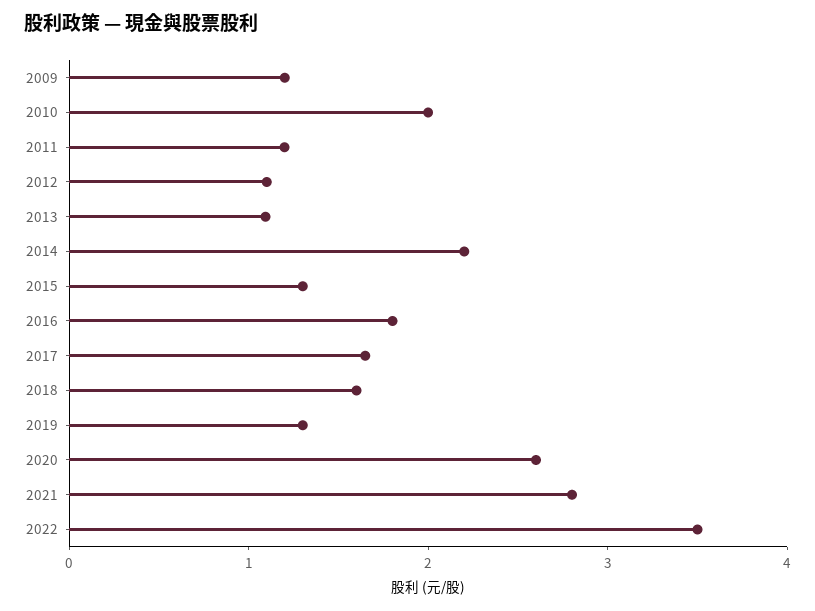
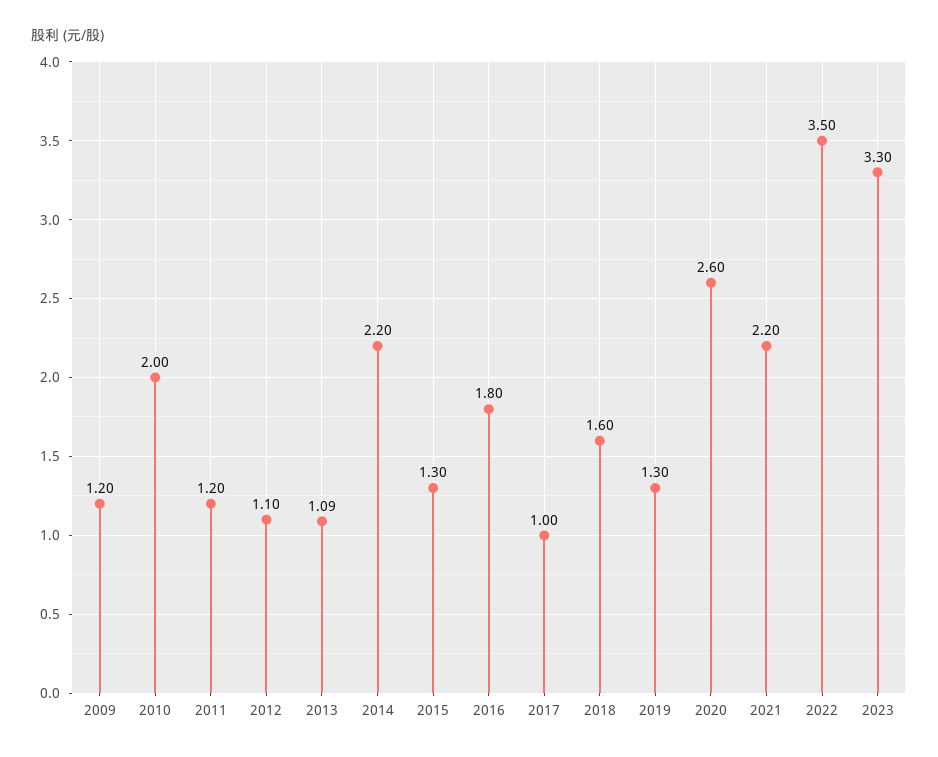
2017: 1.6 -> 1
2021: 2.8 -> 2.2
2023: none -> 3.3

